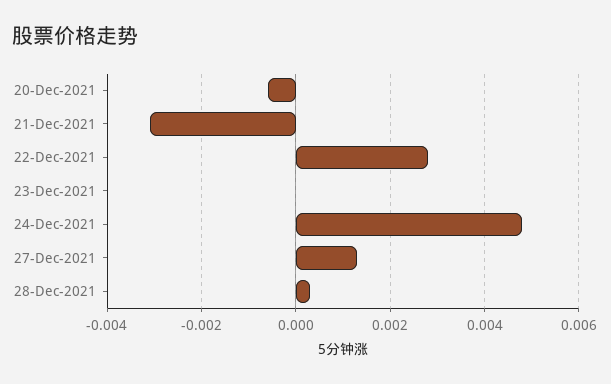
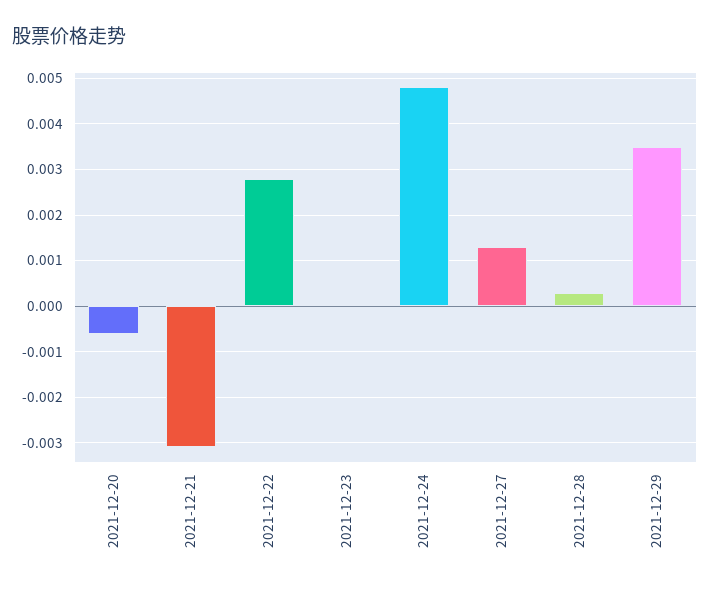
2021-12-29: none -> 0.0035

